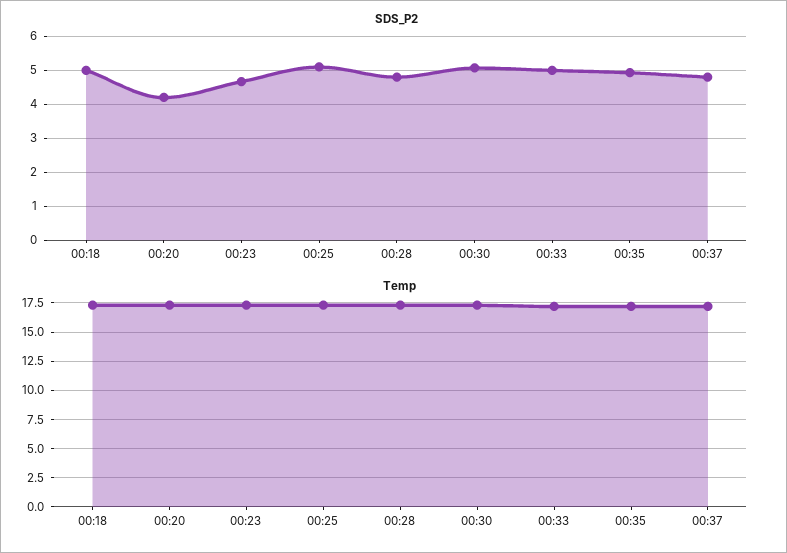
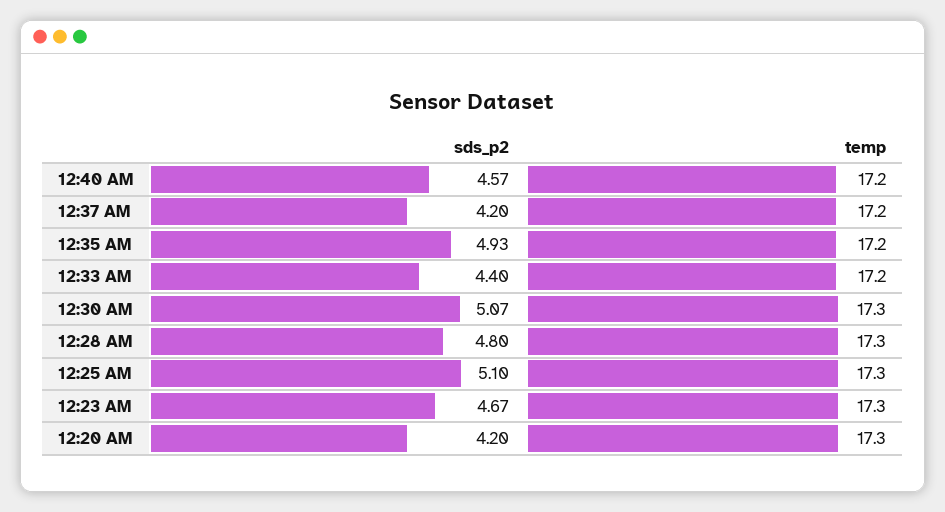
SDS_P2, 00:18: 5 -> none
SDS_P2, 00:33: 5 -> 4.4
SDS_P2, 00:37: 4.8 -> 4.2
Temp, 00:18: 17.5 -> none
SDS_P2, 12:40 AM: none -> 4.57
Temp, 12:40 AM: none -> 17.2

